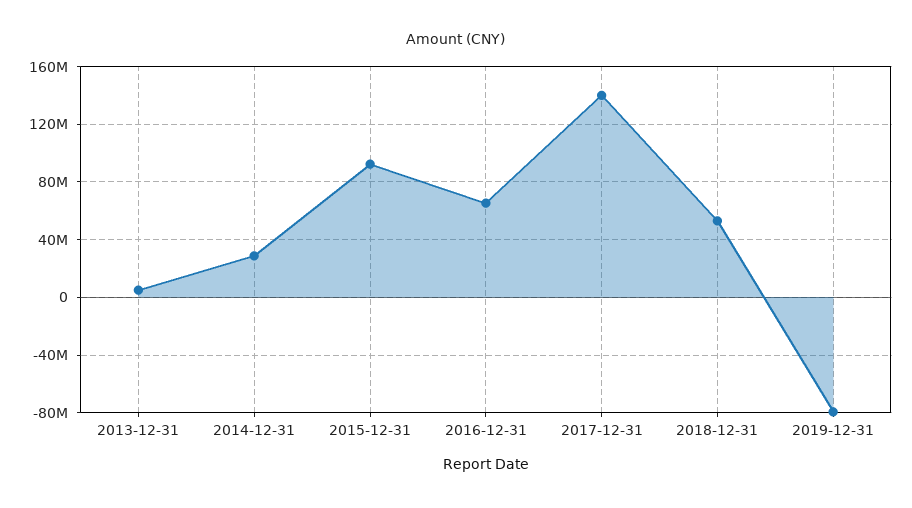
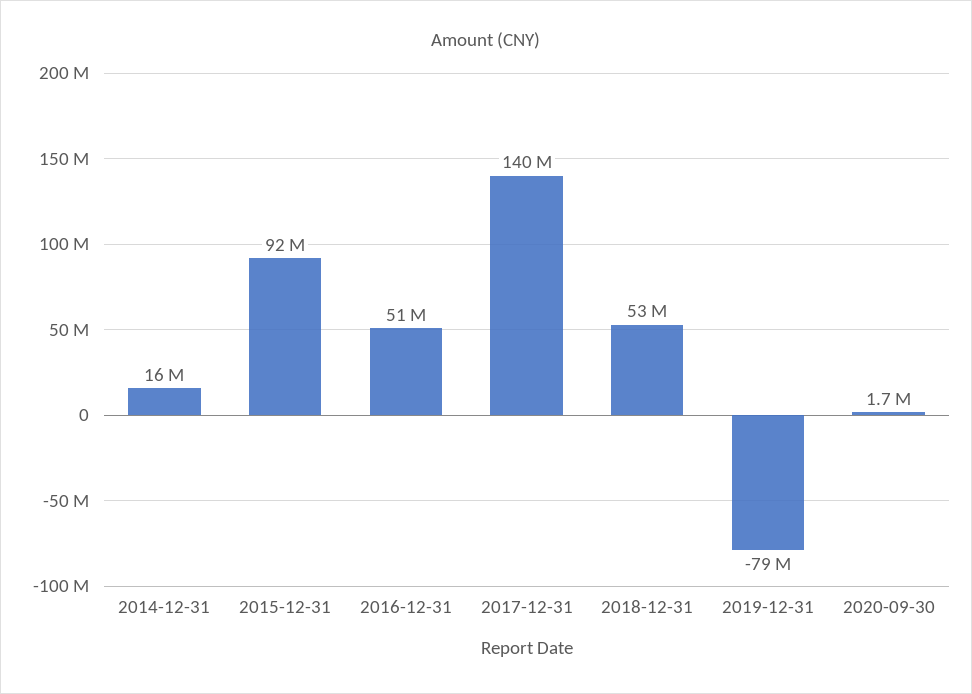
2013-12-31: 5000000 -> none
2014-12-31: 30000000 -> 16000000
2016-12-31: 65000000 -> 51000000
2020-09-30: none -> 1700000

